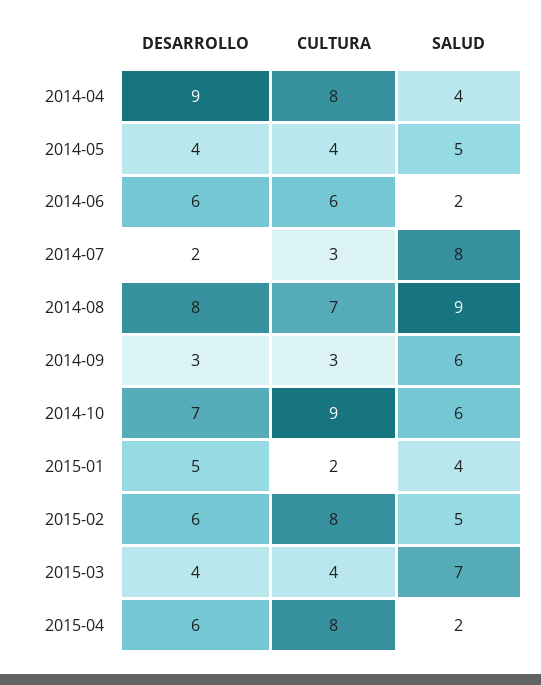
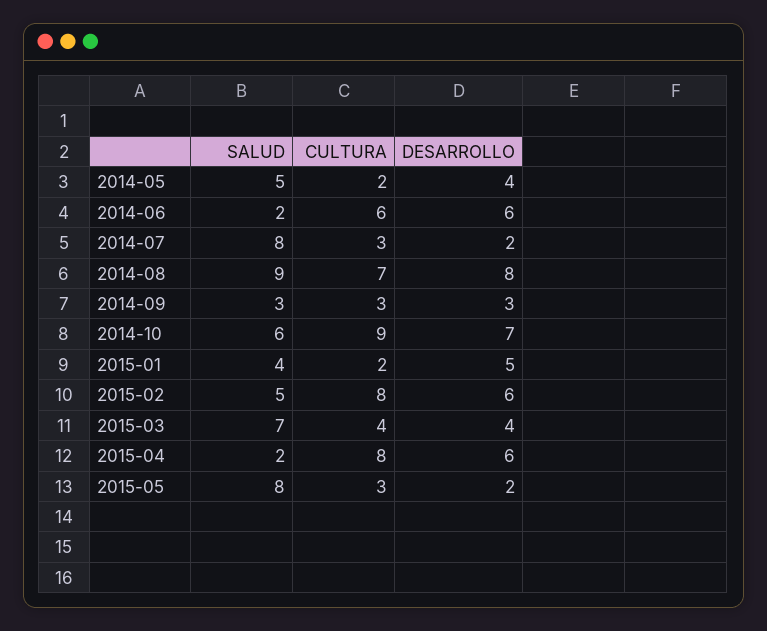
DESARROLLO, 2014-04: 9 -> none
CULTURA, 2014-04: 8 -> none
SALUD, 2014-04: 4 -> none
CULTURA, 2014-05: 4 -> 2
SALUD, 2014-09: 6 -> 3
SALUD, 2015-05: none -> 8
CULTURA, 2015-05: none -> 3
DESARROLLO, 2015-05: none -> 2

